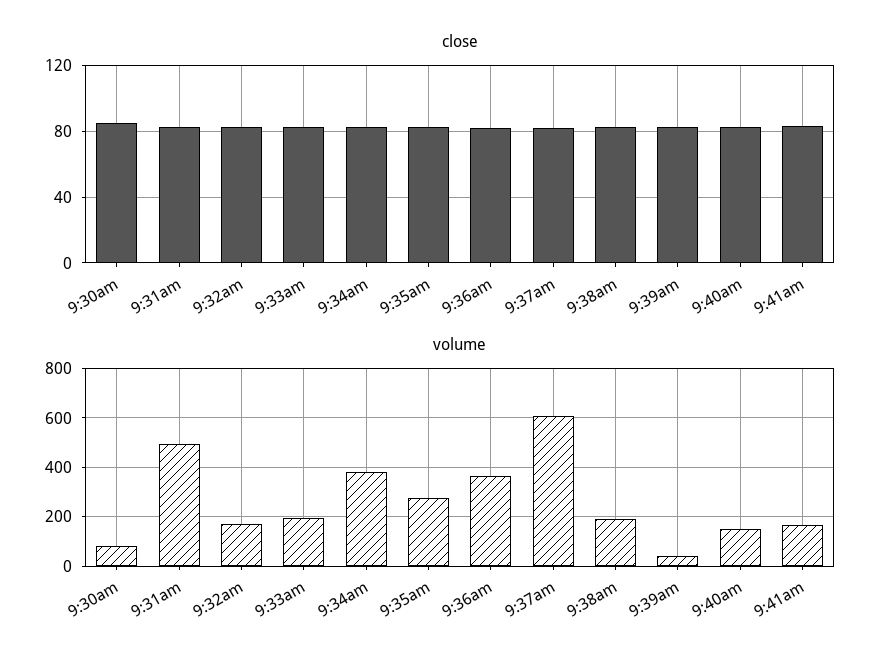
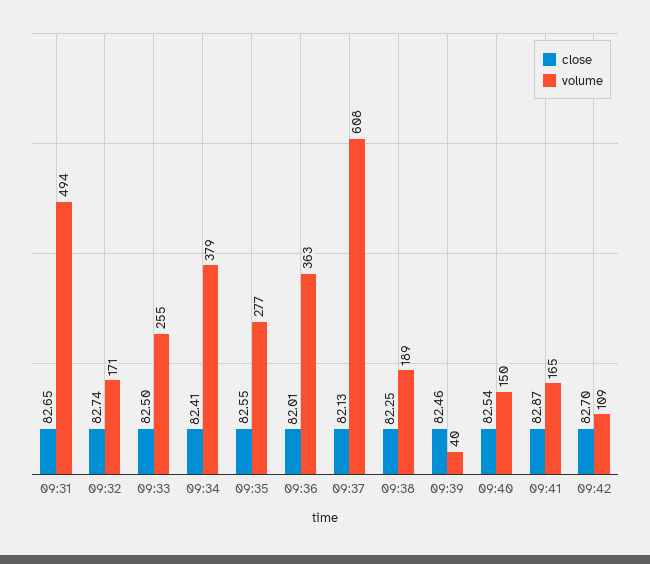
close, 9:30am: 85 -> none
volume, 9:30am: 75 -> none
volume, 9:33am: 200 -> 255
close, 09:42: none -> 82.7
volume, 09:42: none -> 109

